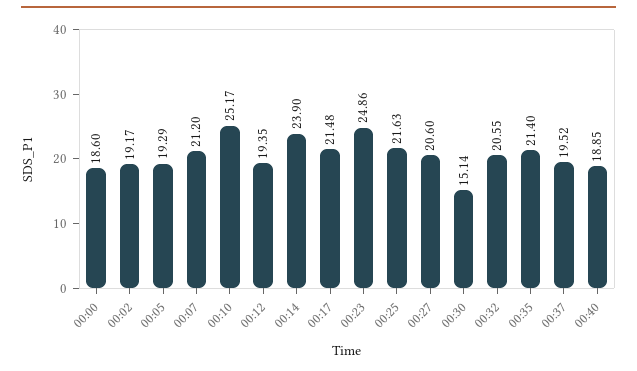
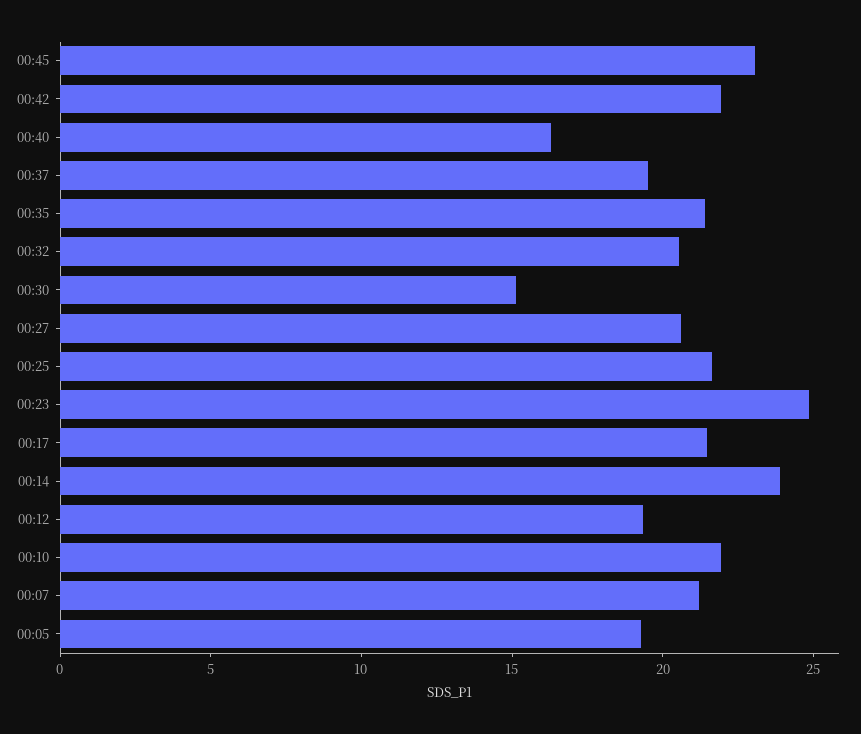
00:00: 18.6 -> none
00:02: 19.17 -> none
00:10: 25.17 -> 22
00:40: 18.85 -> 16
00:45: none -> 23
00:42: none -> 22

